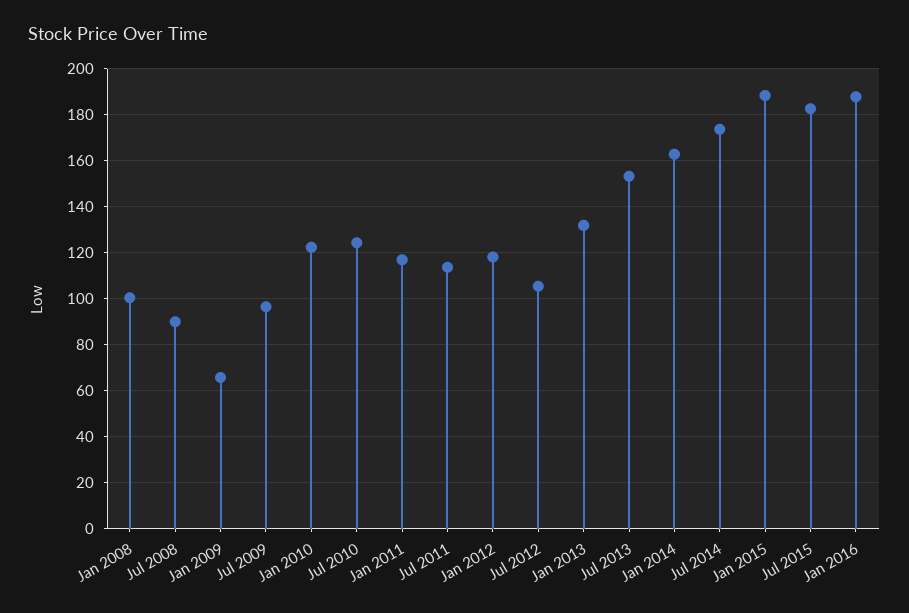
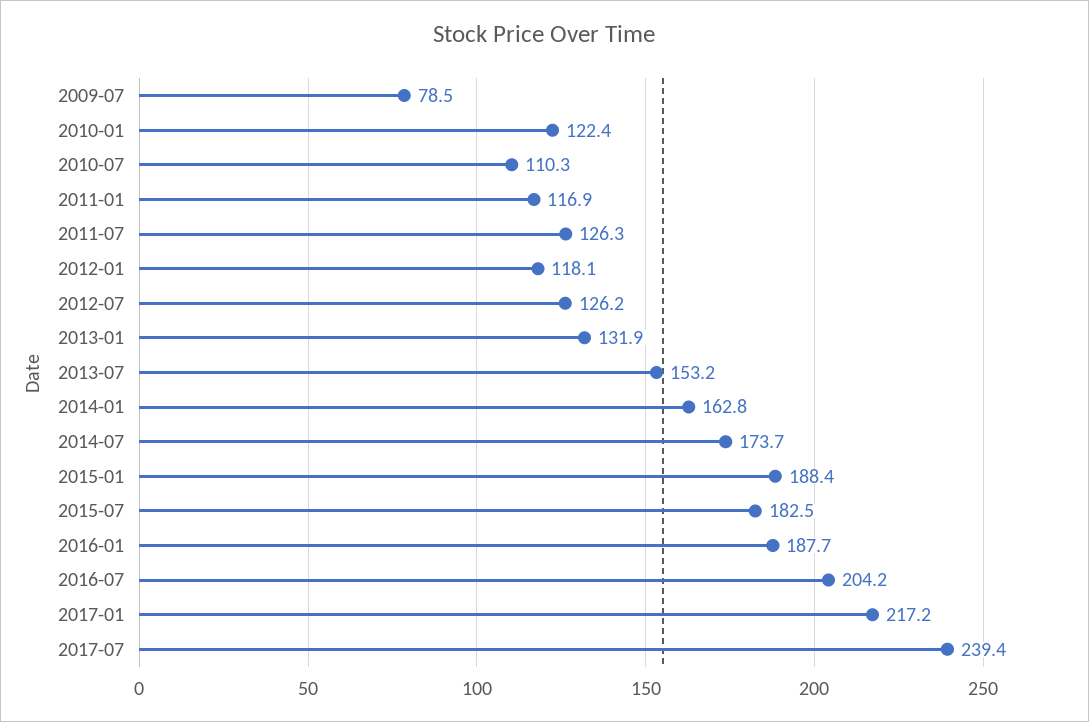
Jan 2008: 100 -> none
Jul 2008: 90 -> none
Jan 2009: 65 -> none
Jul 2009: 95 -> 78.5
Jul 2010: 125 -> 110.3
Jul 2011: 115 -> 126.3
Jul 2012: 105 -> 126.2
2016-07: none -> 204.2
2017-01: none -> 217.2
2017-07: none -> 239.4

